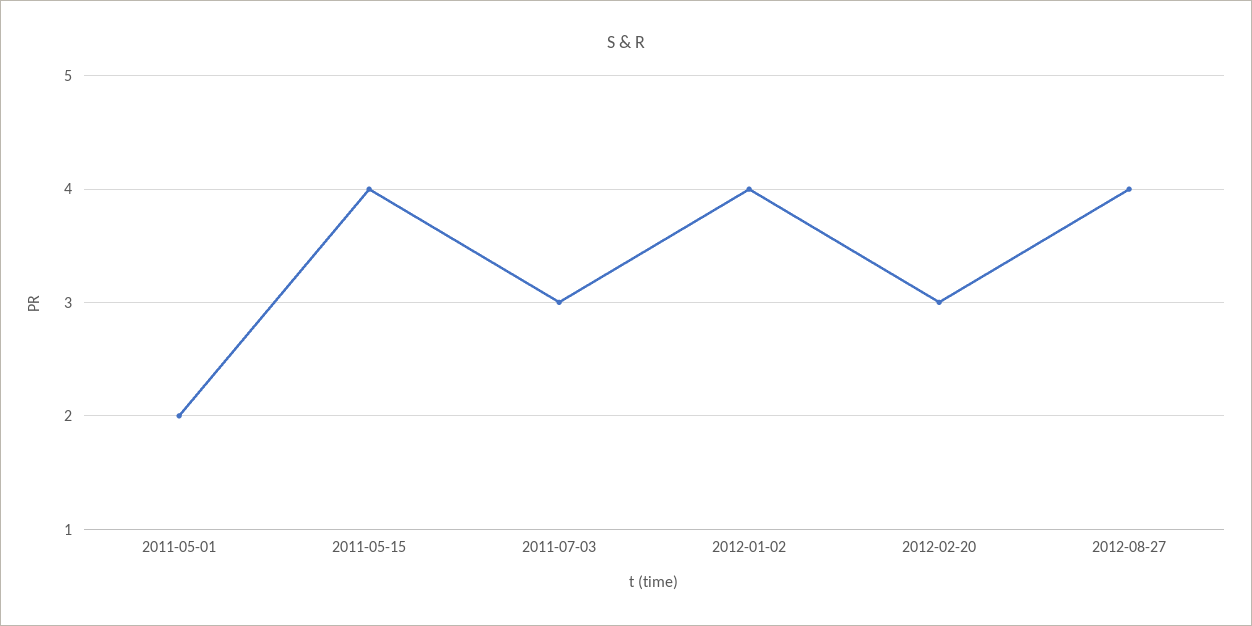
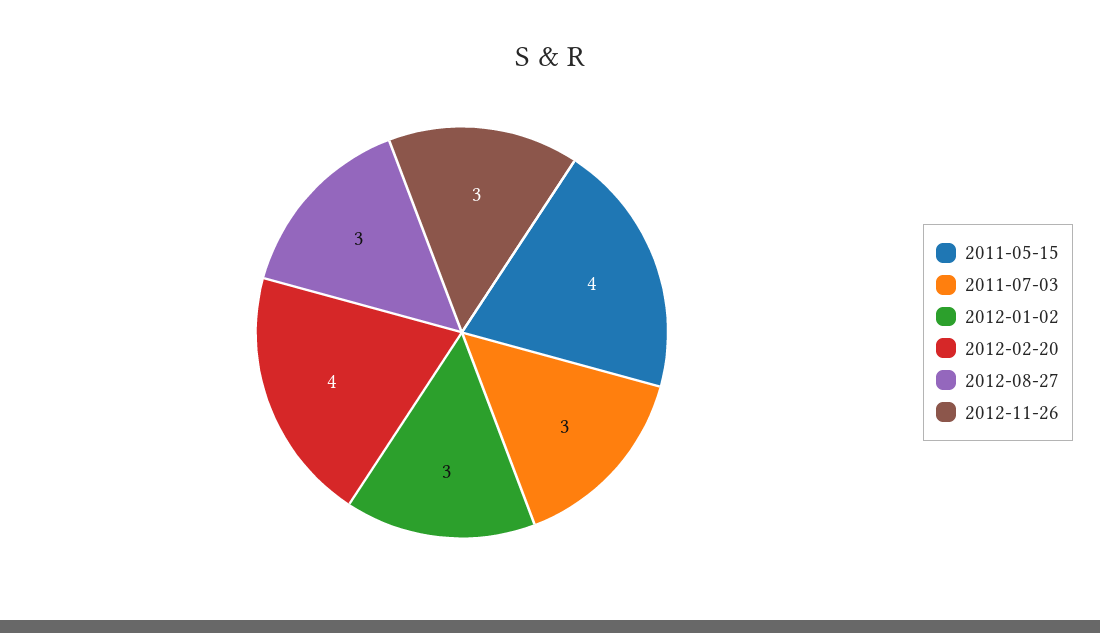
2011-05-01: 2 -> none
2012-01-02: 4 -> 3
2012-02-20: 3 -> 4
2012-08-27: 4 -> 3
2012-11-26: none -> 3

